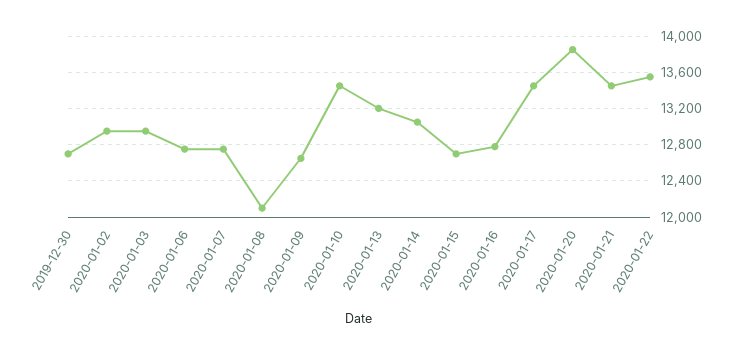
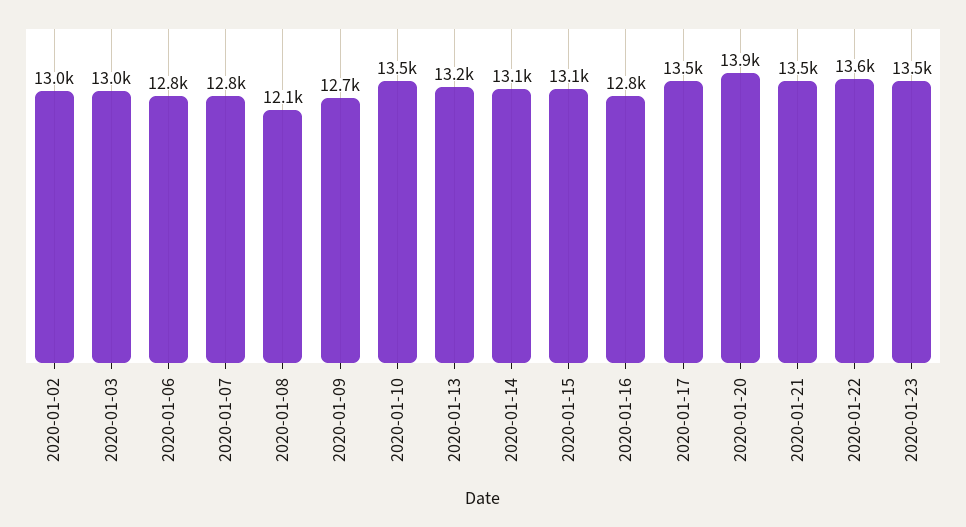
2019-12-30: 12700 -> none
2020-01-15: 12700 -> 13100
2020-01-23: none -> 13500

